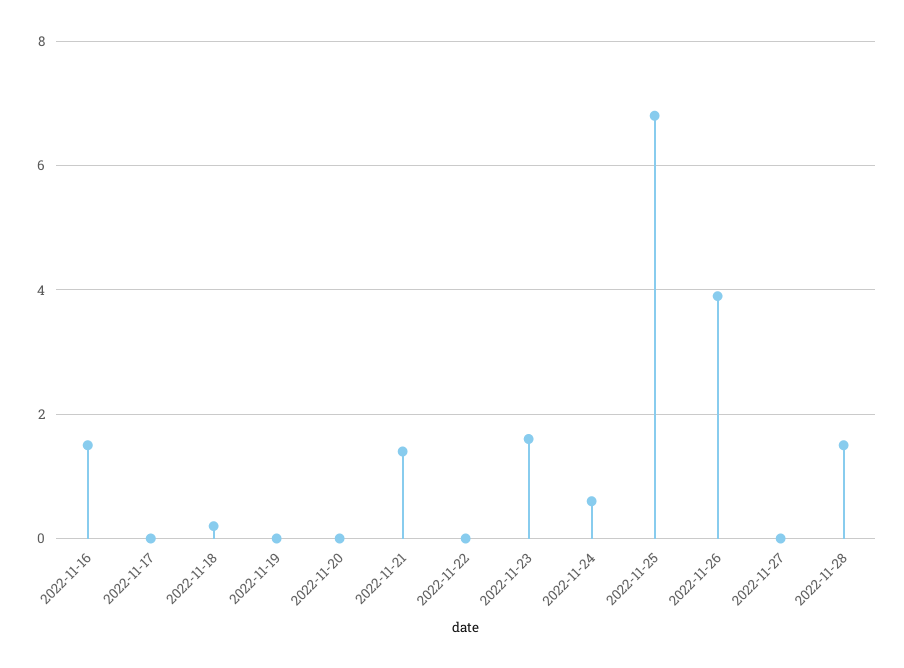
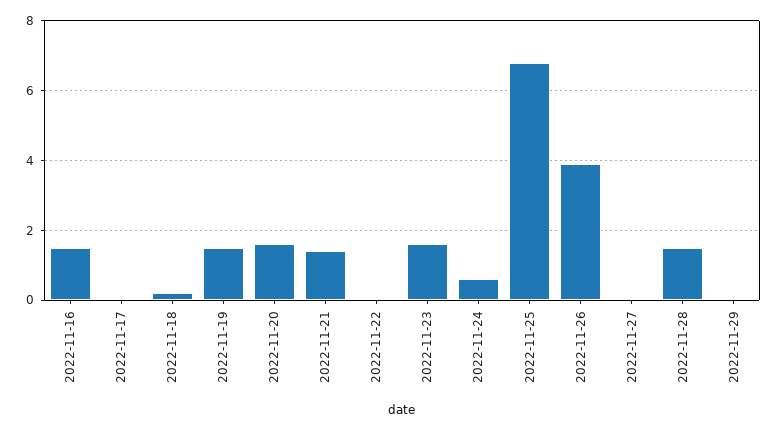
2022-11-19: 0 -> 1.5
2022-11-20: 0 -> 1.5
2022-11-29: none -> 0

